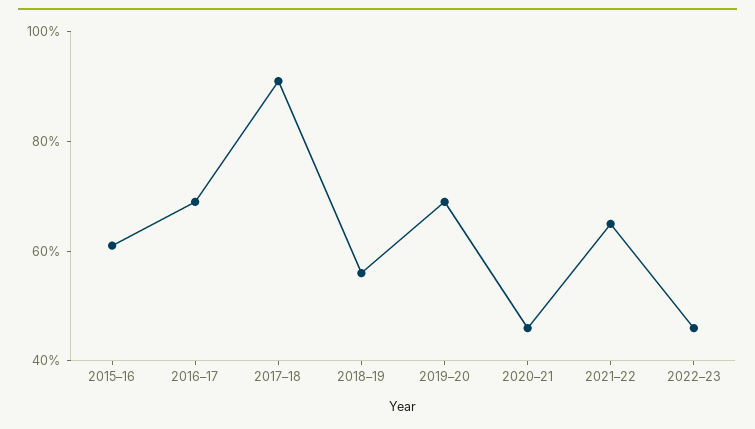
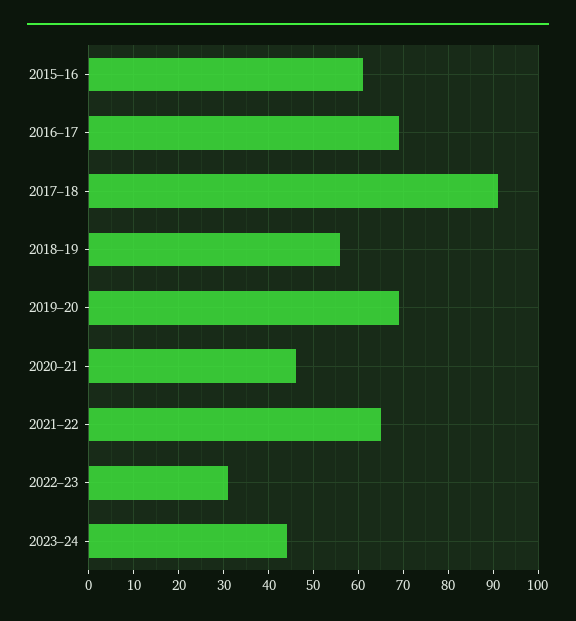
2022–23: 45 -> 30
2023–24: none -> 45

